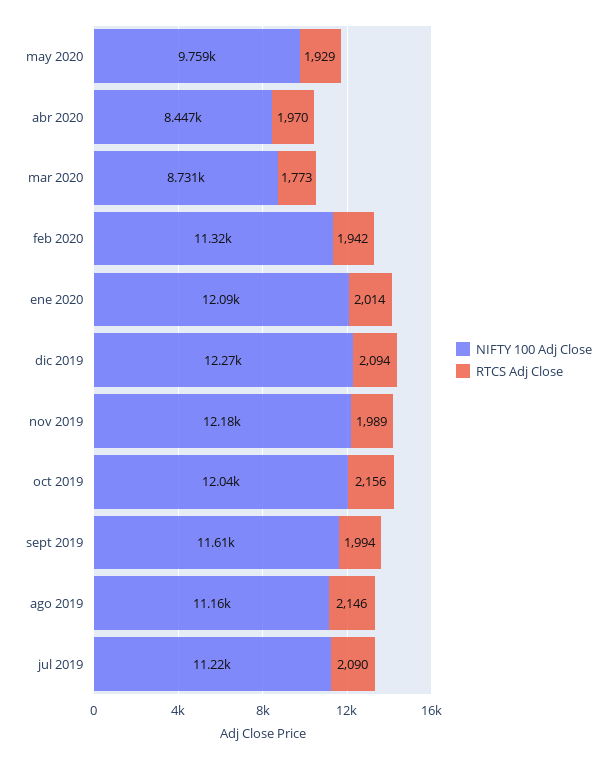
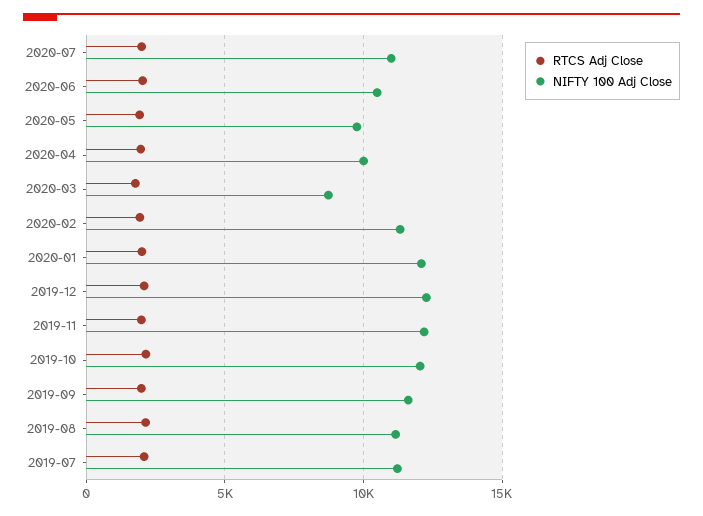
NIFTY 100 Adj Close, abr 2020: 8447 -> 10000
RTCS Adj Close, 2020-07: none -> 2000
NIFTY 100 Adj Close, 2020-07: none -> 11000
RTCS Adj Close, 2020-06: none -> 2000
NIFTY 100 Adj Close, 2020-06: none -> 10500

